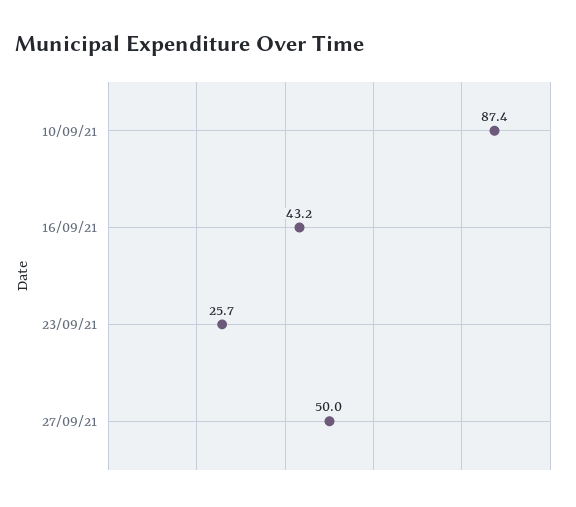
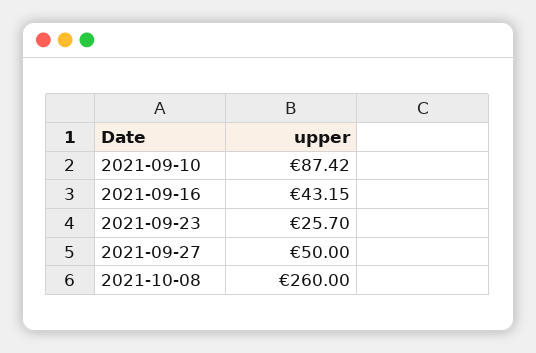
2021-10-08: none -> 260

